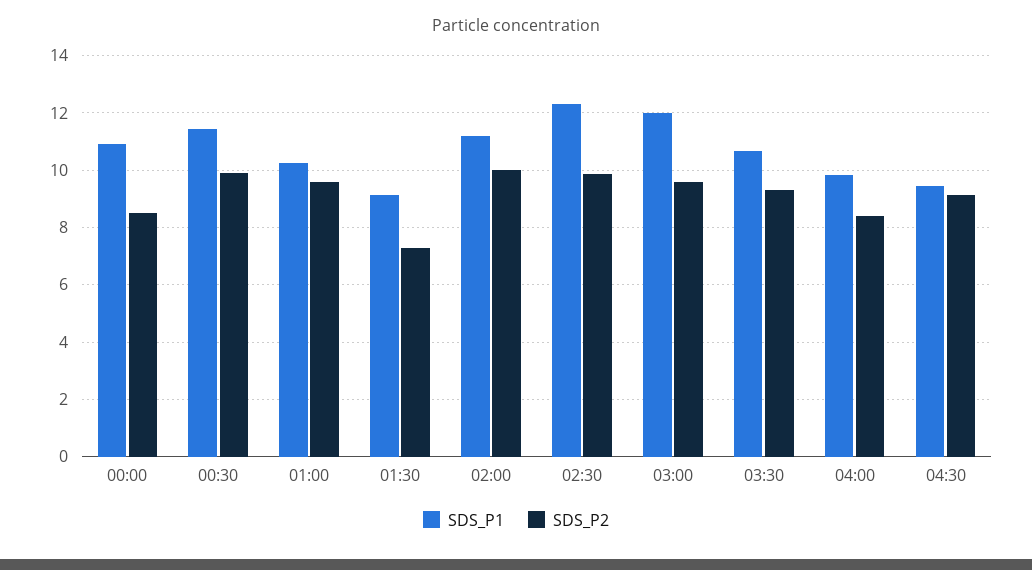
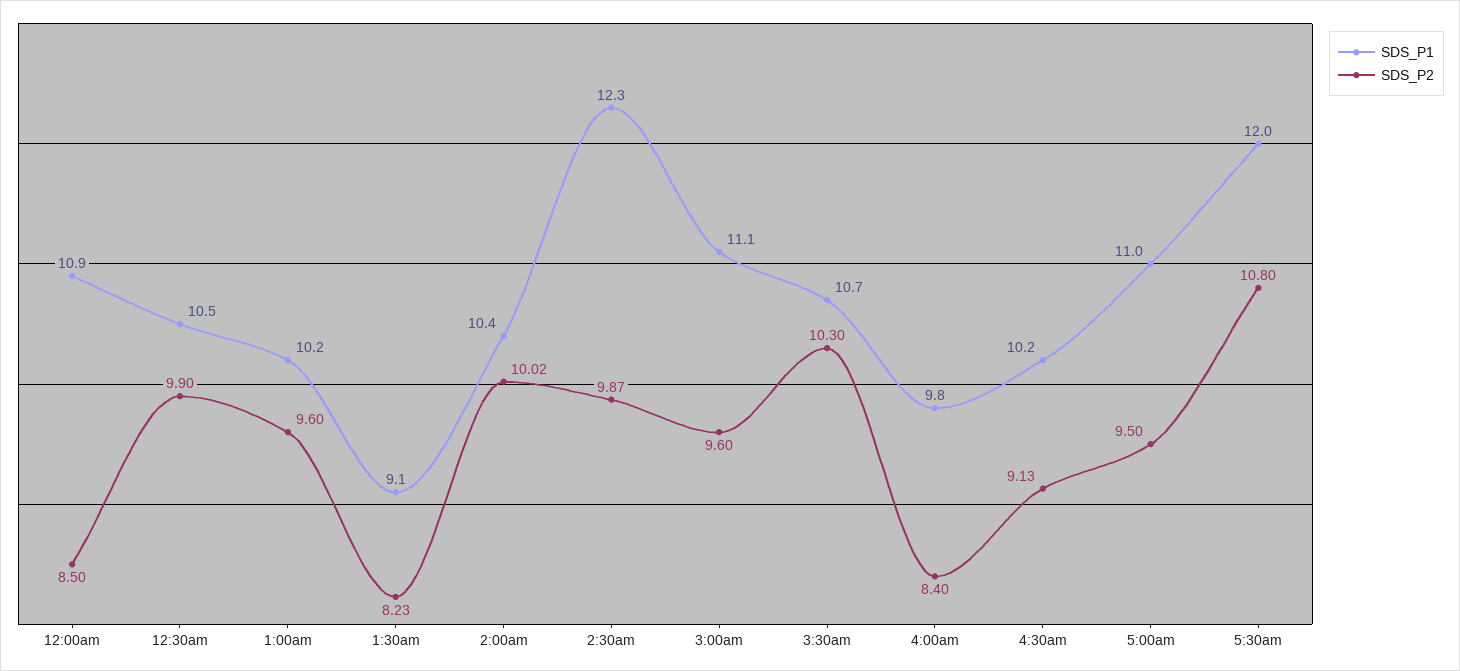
SDS_P1, 00:30: 11.5 -> 10.5
SDS_P2, 01:30: 7.25 -> 8.23
SDS_P1, 02:00: 11.25 -> 10.4
SDS_P1, 03:00: 12 -> 11.1
SDS_P2, 03:30: 9.25 -> 10.3
SDS_P1, 04:30: 9.5 -> 10.2
SDS_P1, 5:00am: none -> 11
SDS_P2, 5:00am: none -> 9.5
SDS_P1, 5:30am: none -> 12
SDS_P2, 5:30am: none -> 10.8

